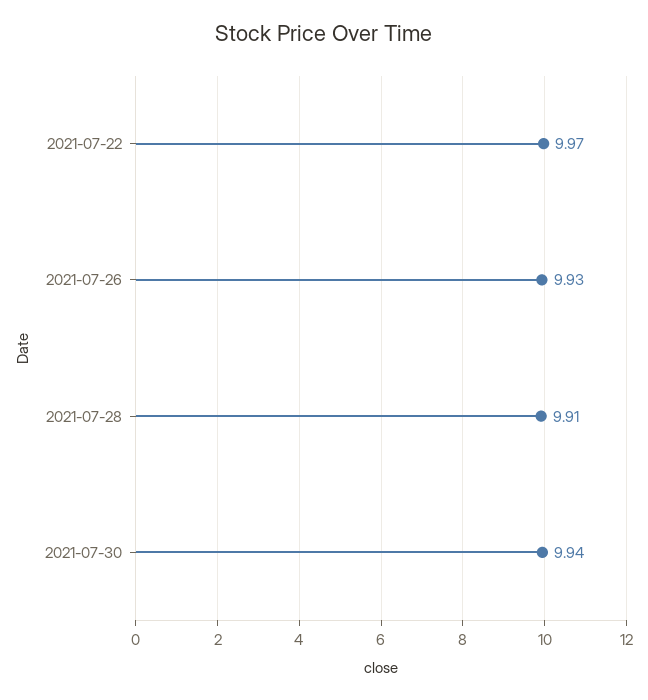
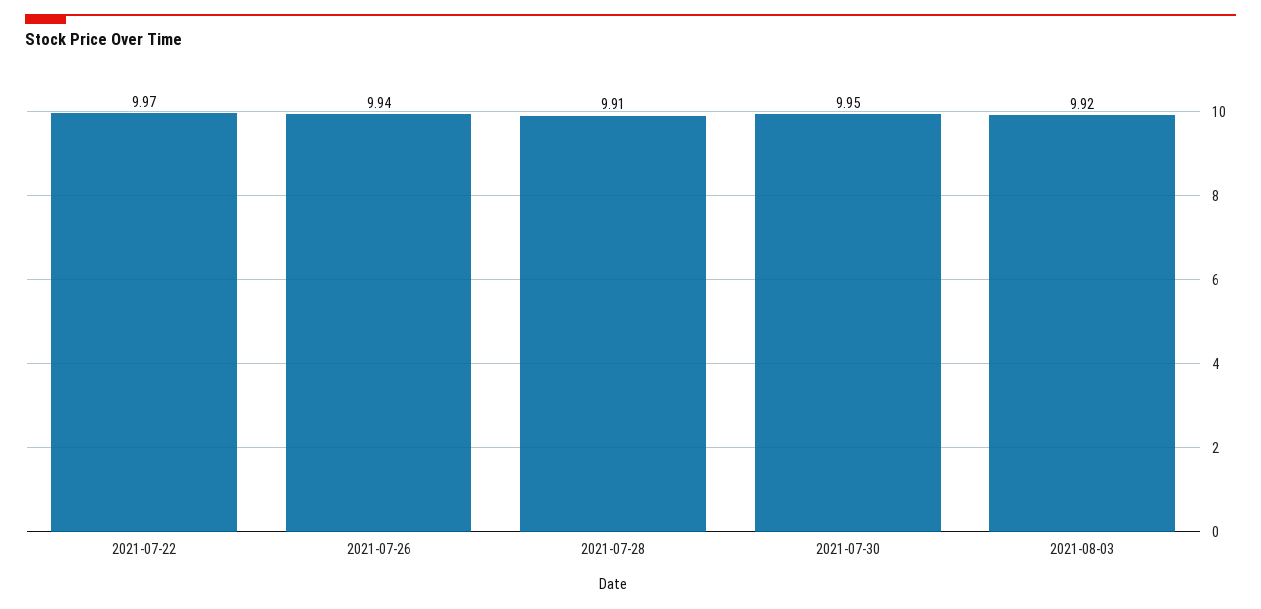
2021-07-26: 9.93 -> 9.94
2021-07-30: 9.94 -> 9.95
2021-08-03: none -> 9.92

